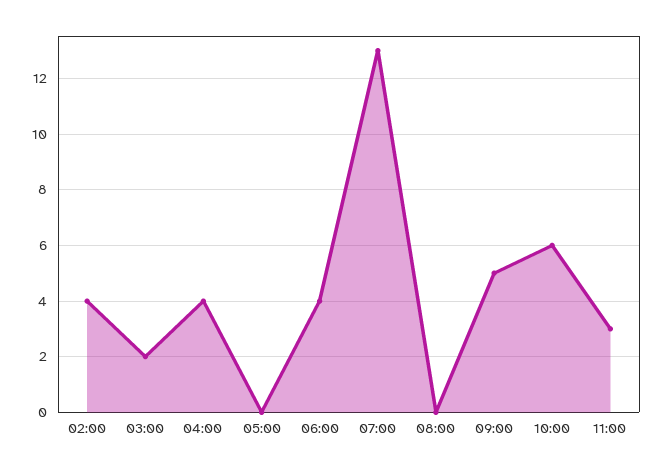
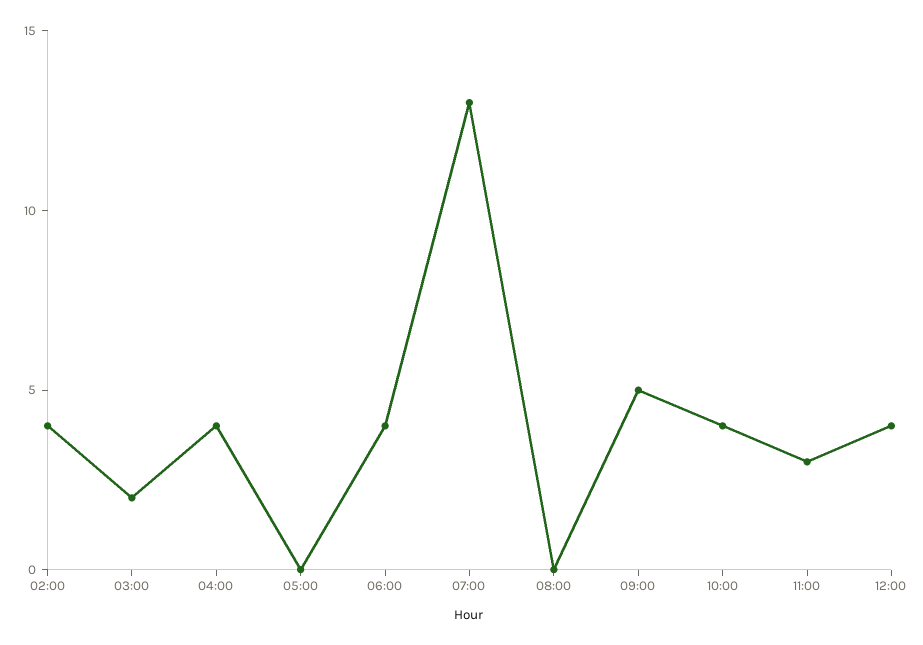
10:00: 6 -> 4
12:00: none -> 4

